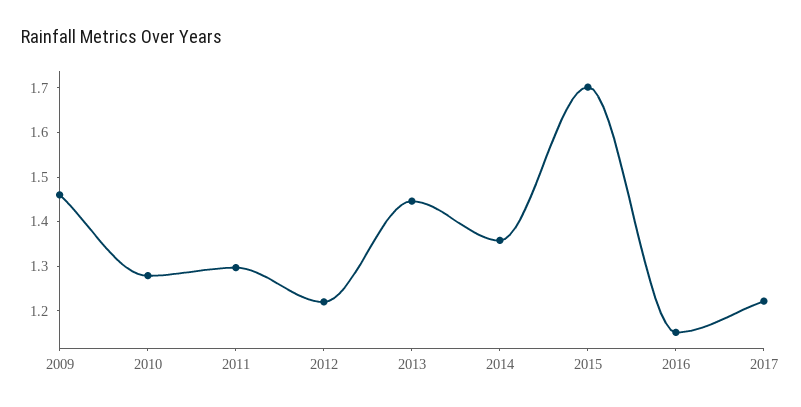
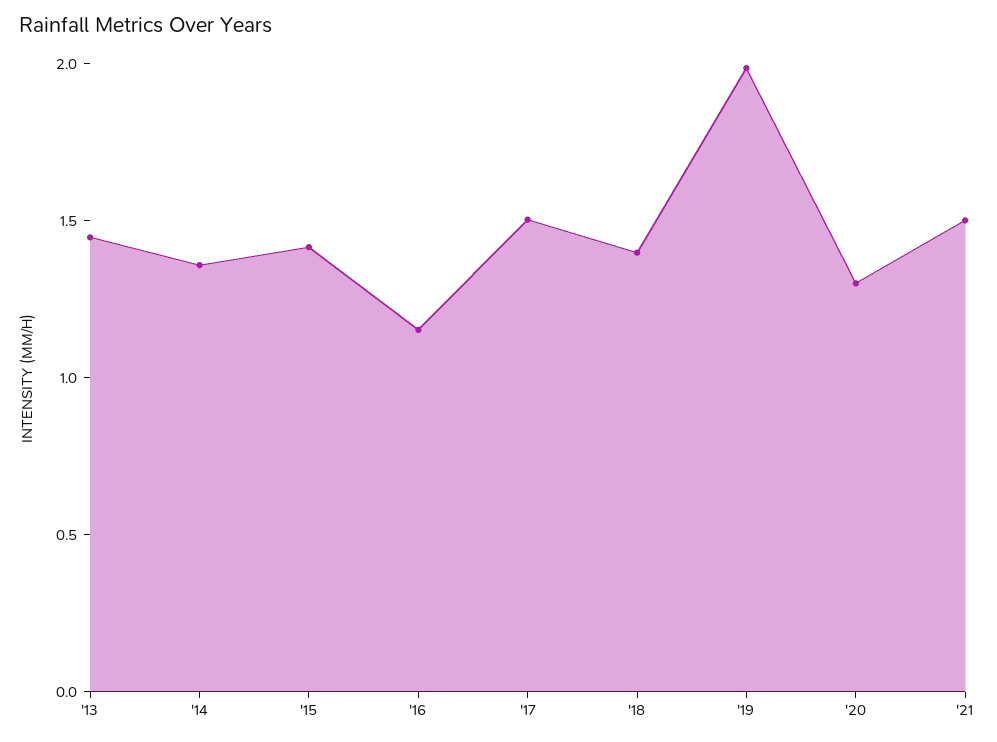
2009: 1.46 -> none
2010: 1.28 -> none
2011: 1.3 -> none
2012: 1.22 -> none
2015: 1.7 -> 1.4
2017: 1.22 -> 1.5
'18: none -> 1.4
'19: none -> 2
'20: none -> 1.3
'21: none -> 1.5

